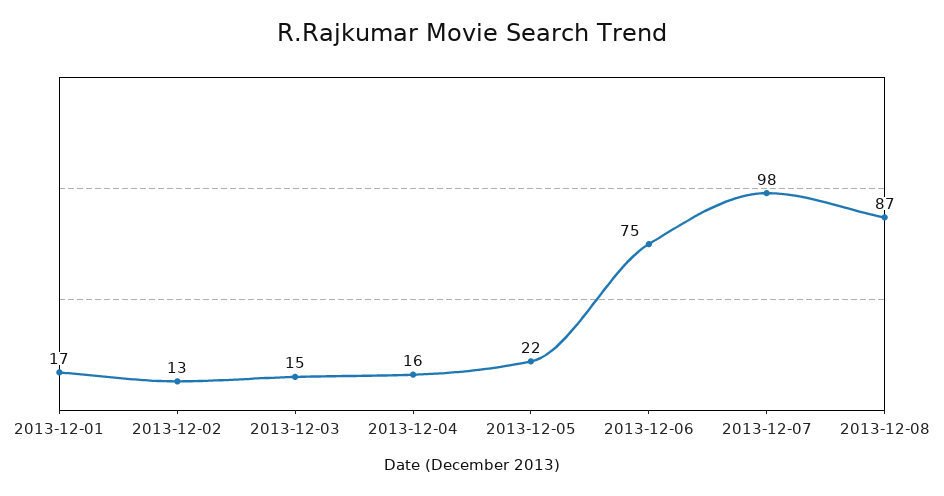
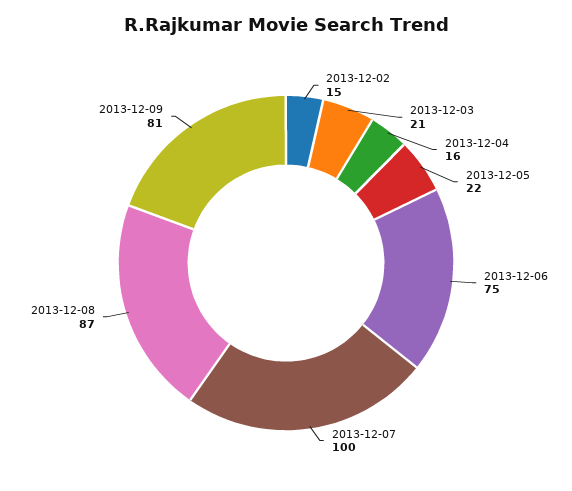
2013-12-01: 17 -> none
2013-12-02: 13 -> 15
2013-12-03: 15 -> 21
2013-12-07: 98 -> 100
2013-12-09: none -> 81

